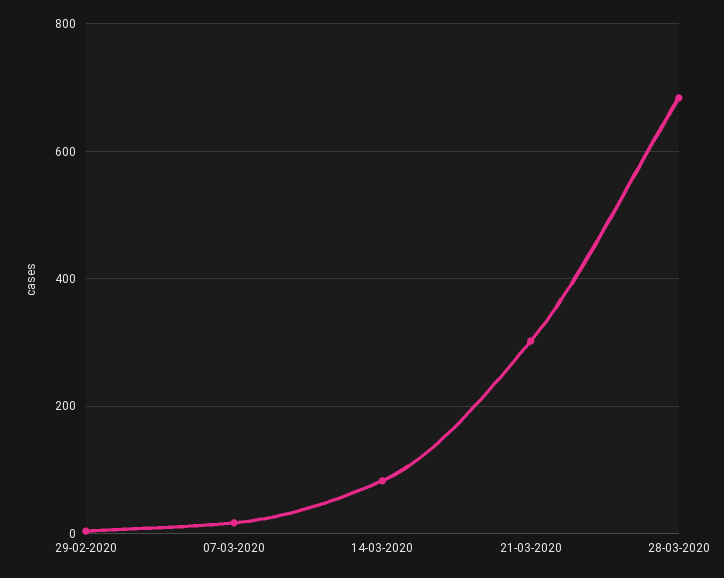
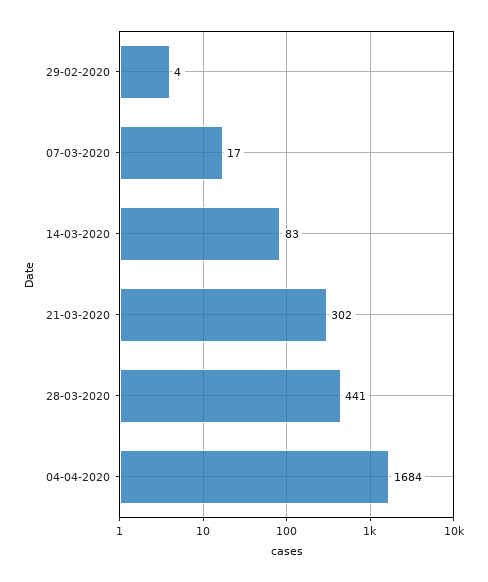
28-03-2020: 680 -> 441
04-04-2020: none -> 1684

